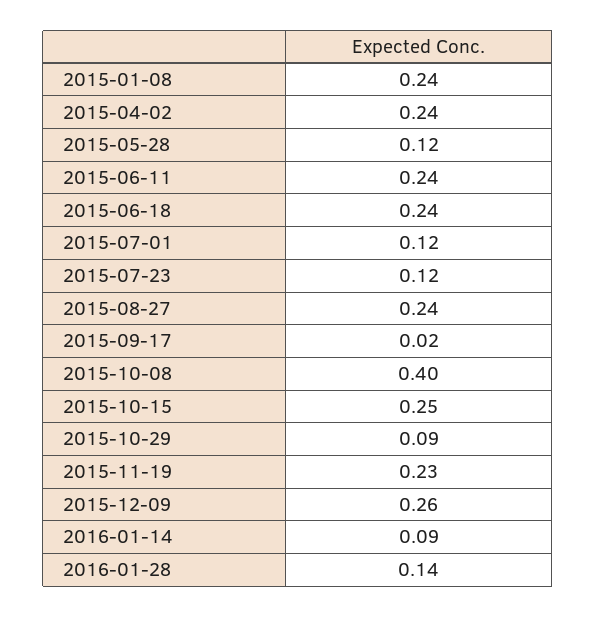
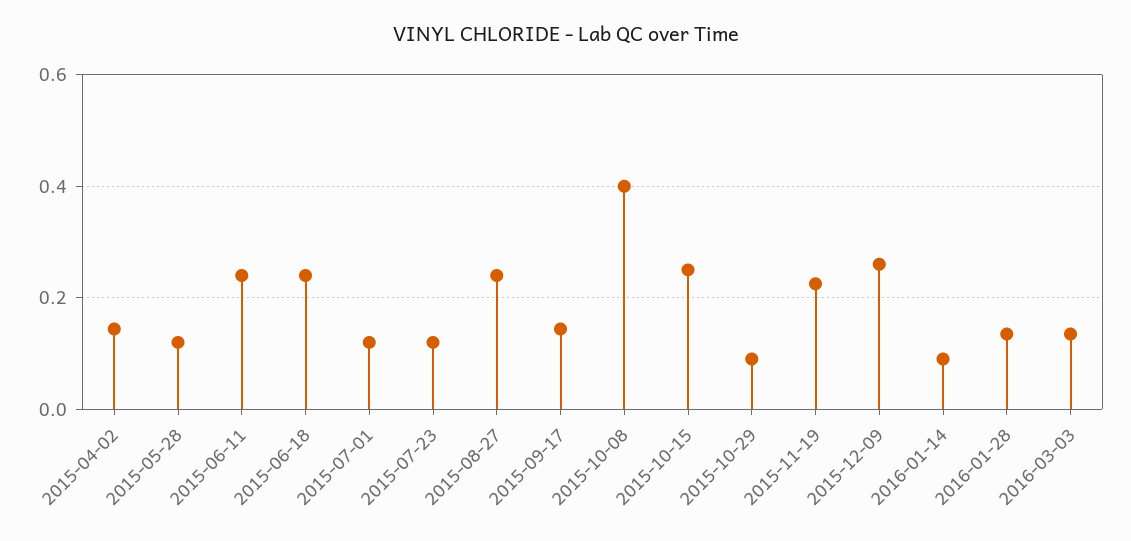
2015-01-08: 0.24 -> none
2015-04-02: 0.24 -> 0.14
2015-09-17: 0.02 -> 0.14
2016-03-03: none -> 0.14

